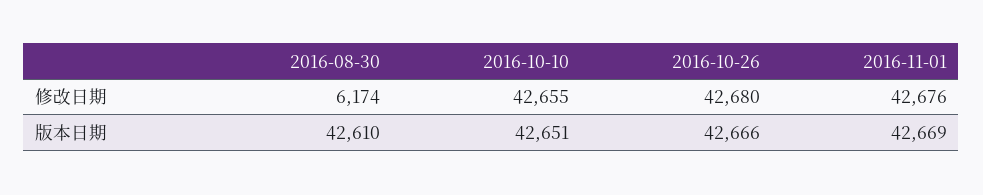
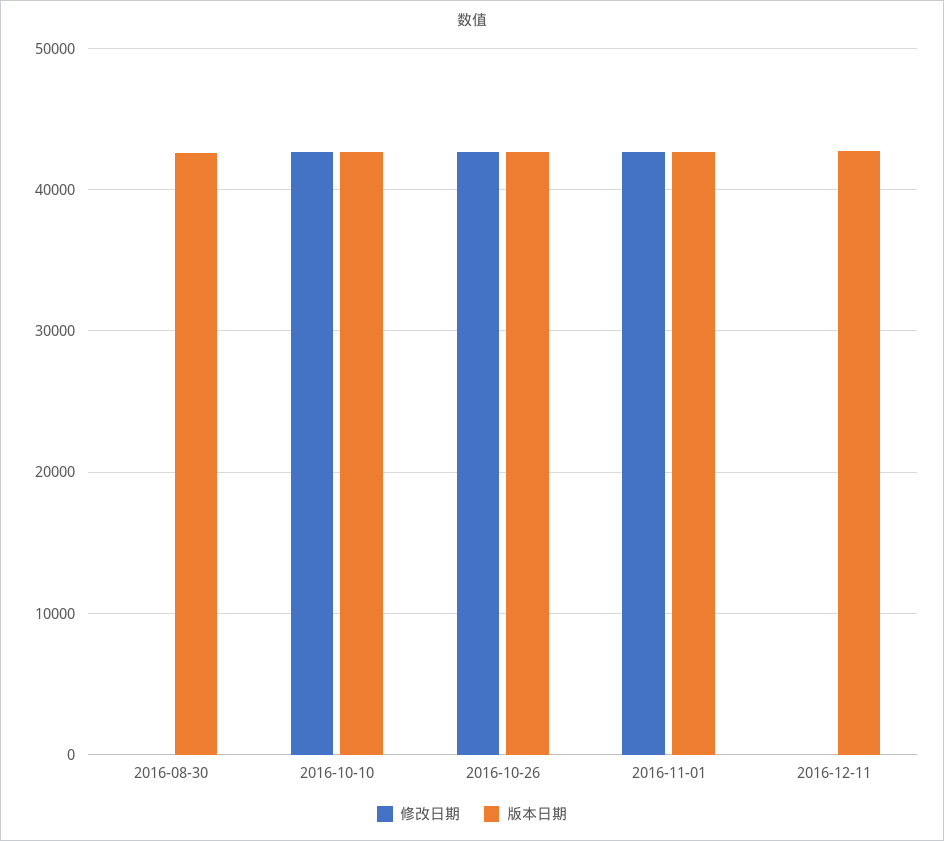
修改日期, 2016-08-30: 6174 -> 0
修改日期, 2016-12-11: none -> 0
版本日期, 2016-12-11: none -> 43000

